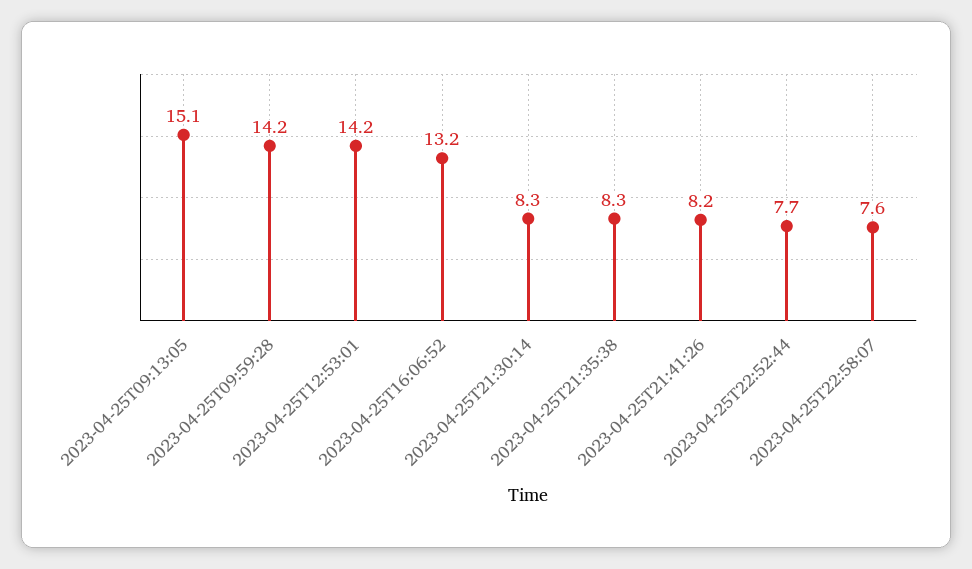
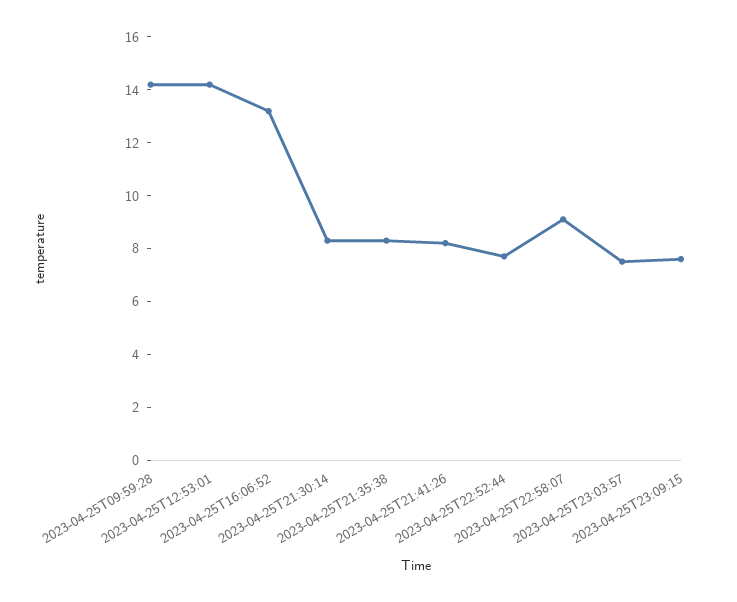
2023-04-25T09:13:05: 15.1 -> none
2023-04-25T22:58:07: 7.6 -> 9
2023-04-25T23:03:57: none -> 7.5
2023-04-25T23:09:15: none -> 7.5

